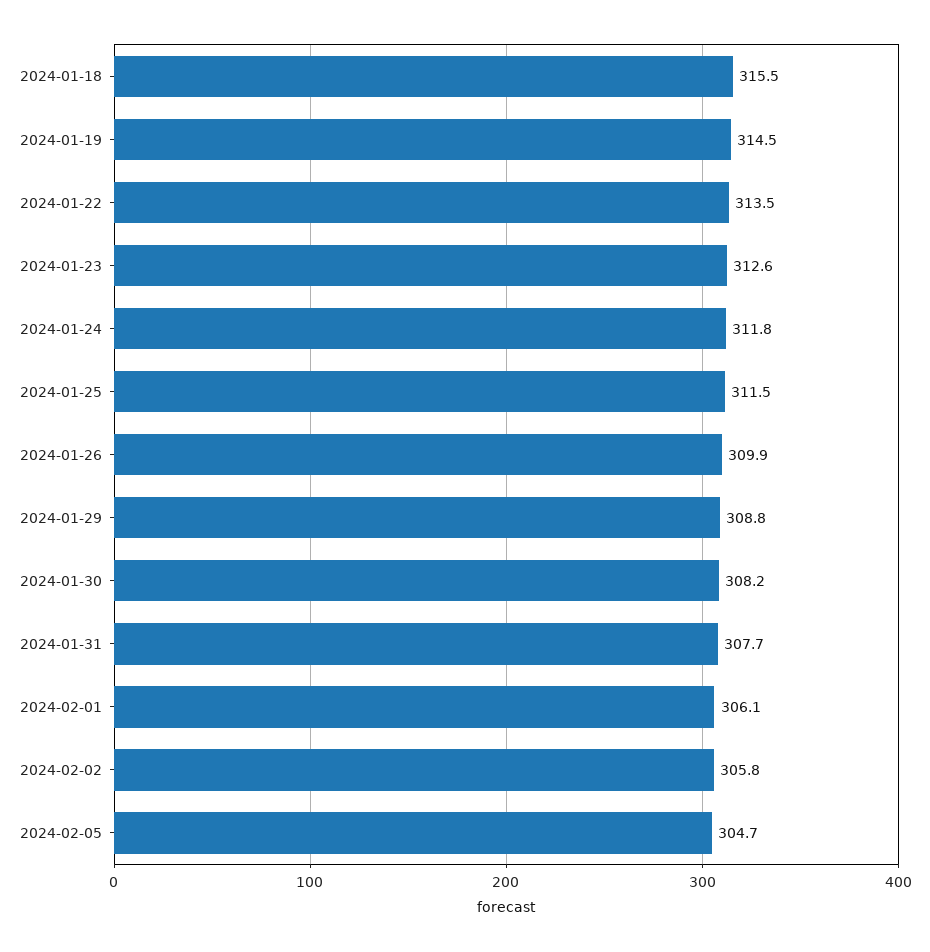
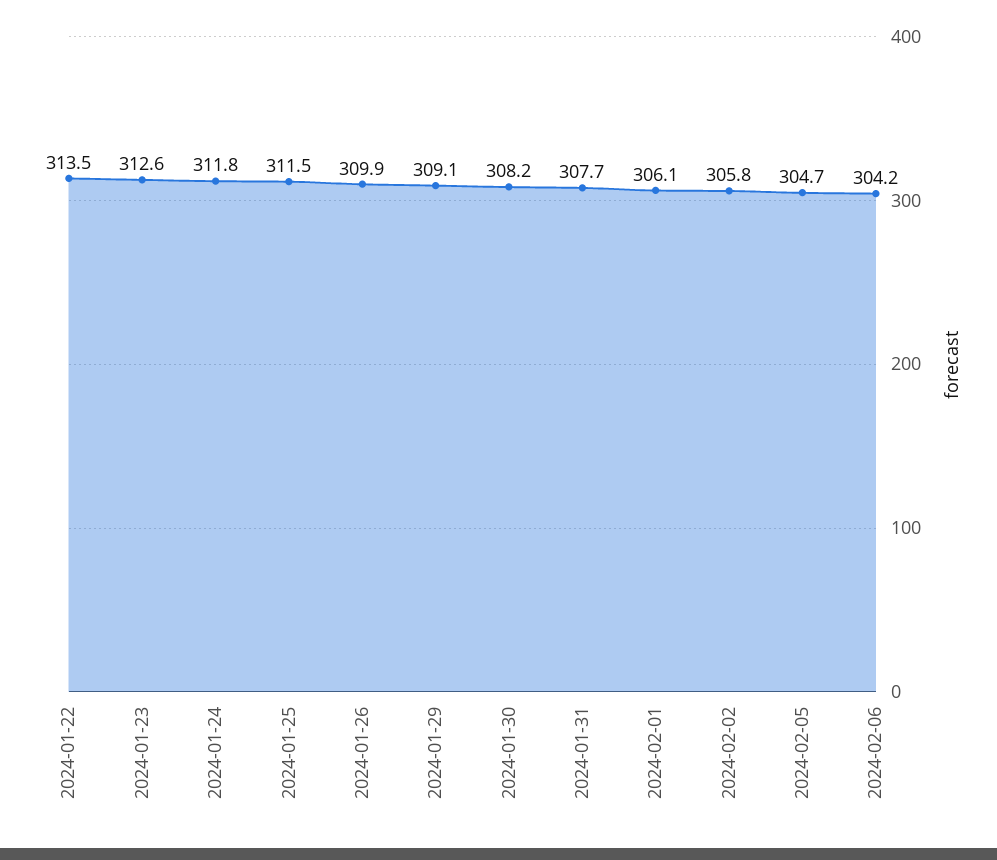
2024-01-18: 315.5 -> none
2024-01-19: 314.5 -> none
2024-01-29: 308.8 -> 309.1
2024-02-06: none -> 304.2

